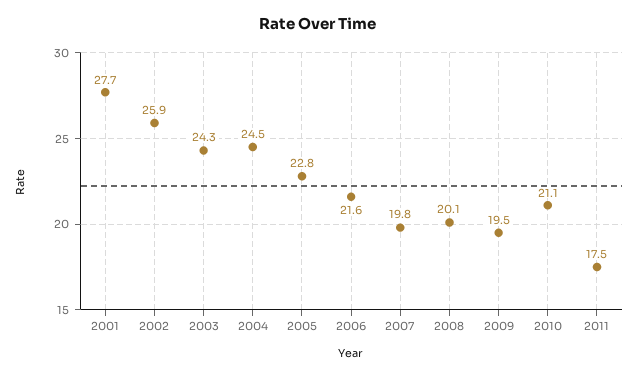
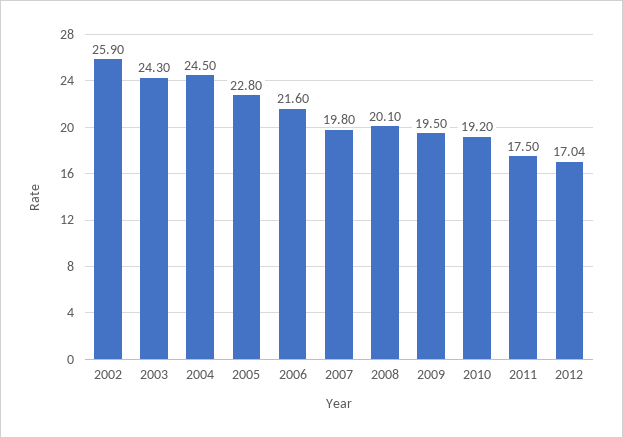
2001: 27.7 -> none
2010: 21.1 -> 19.2
2012: none -> 17.04

